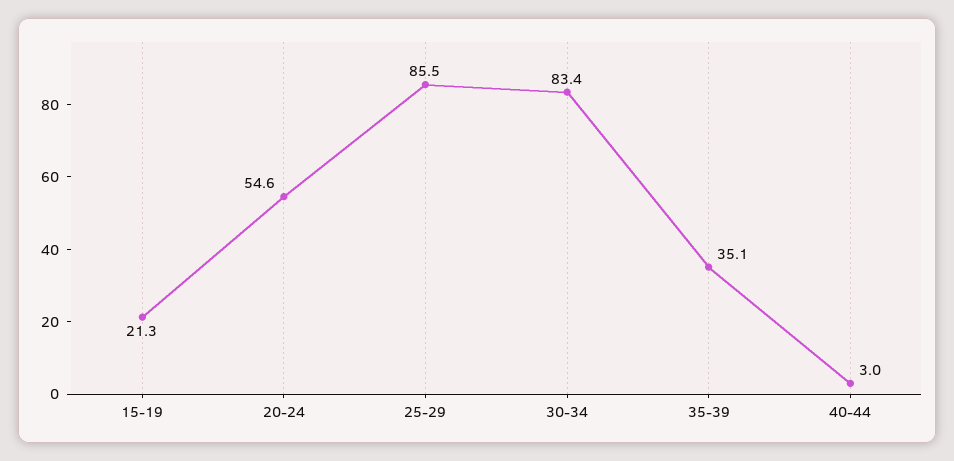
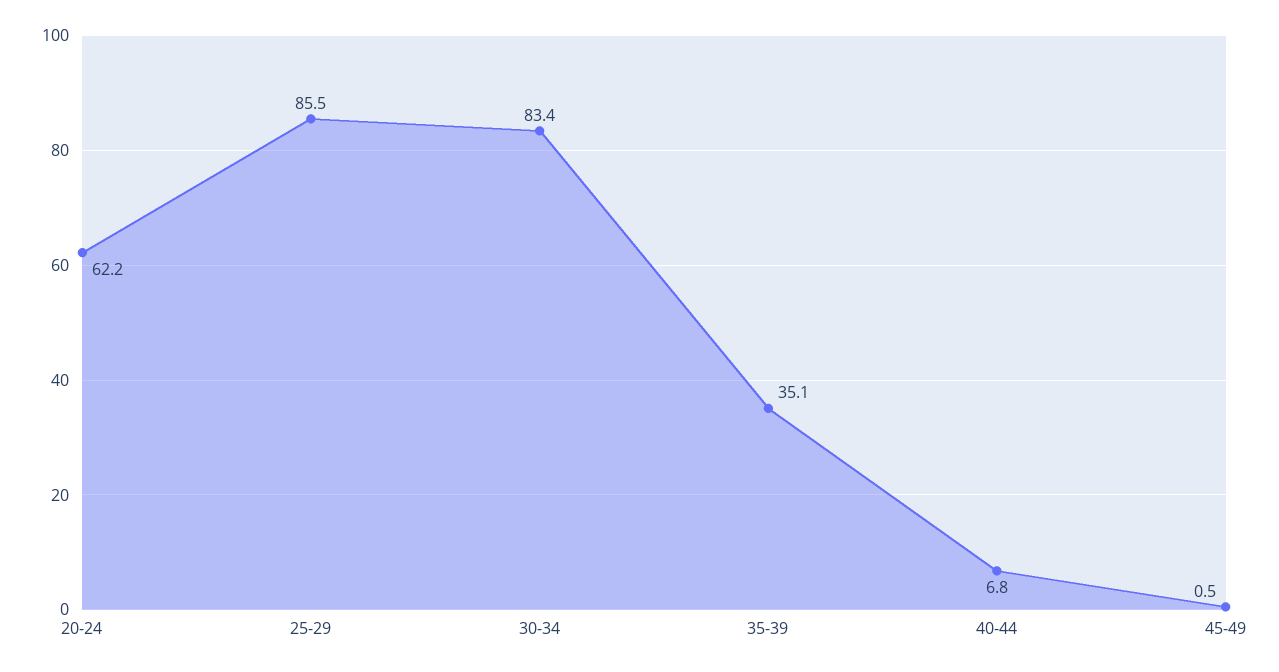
15-19: 21.3 -> none
20-24: 54.6 -> 62.2
40-44: 3 -> 6.8
45-49: none -> 0.5

